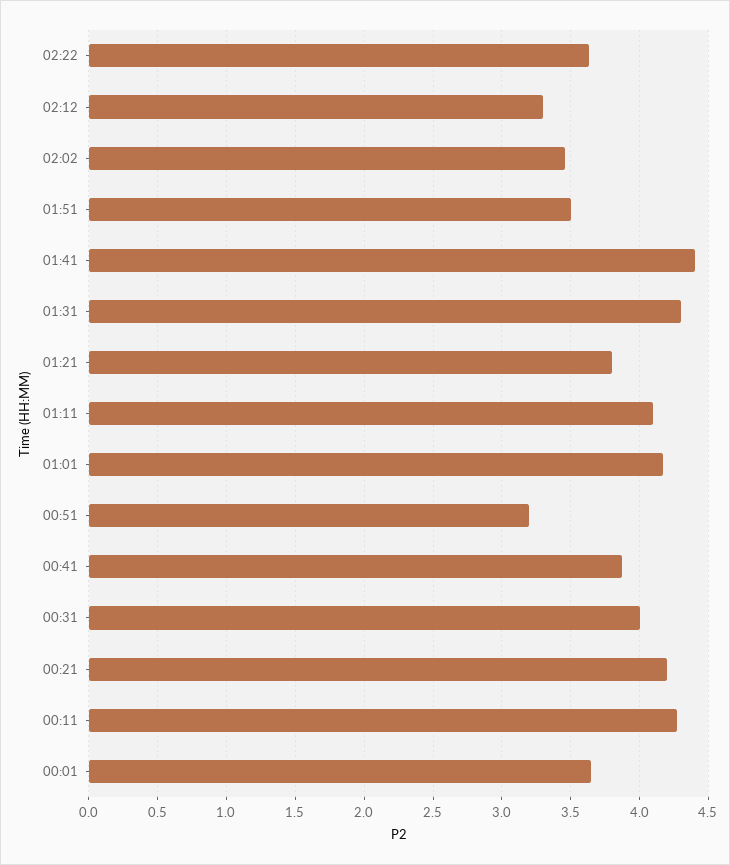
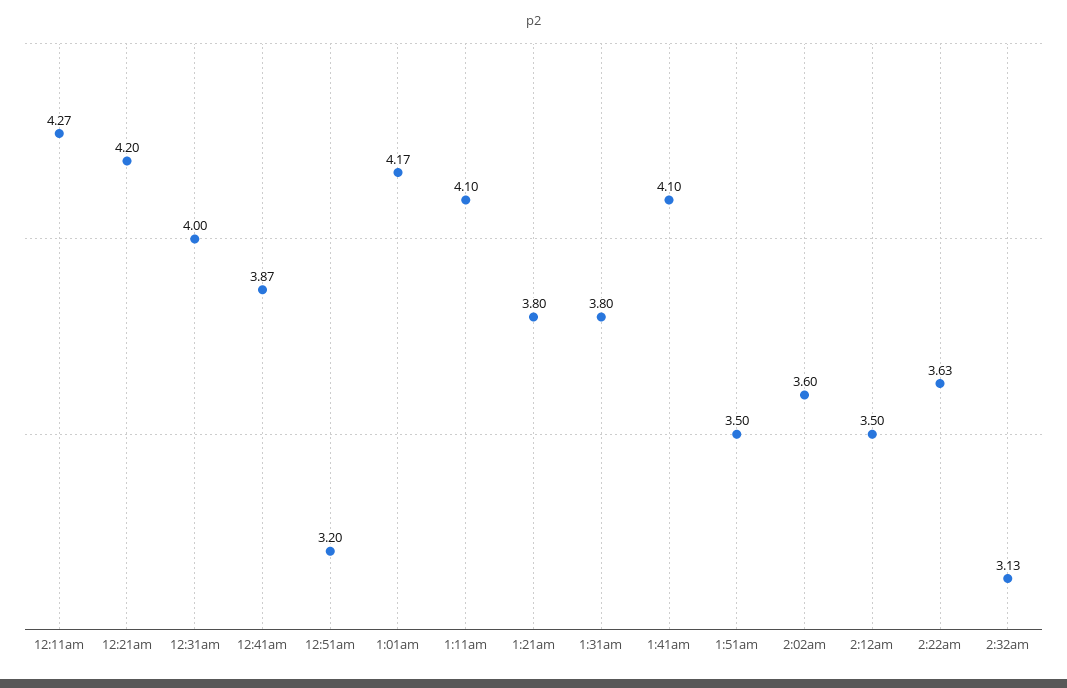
02:12: 3.3 -> 3.5
02:02: 3.45 -> 3.6
01:41: 4.4 -> 4.1
01:31: 4.3 -> 3.8
00:01: 3.65 -> none
2:32am: none -> 3.13

